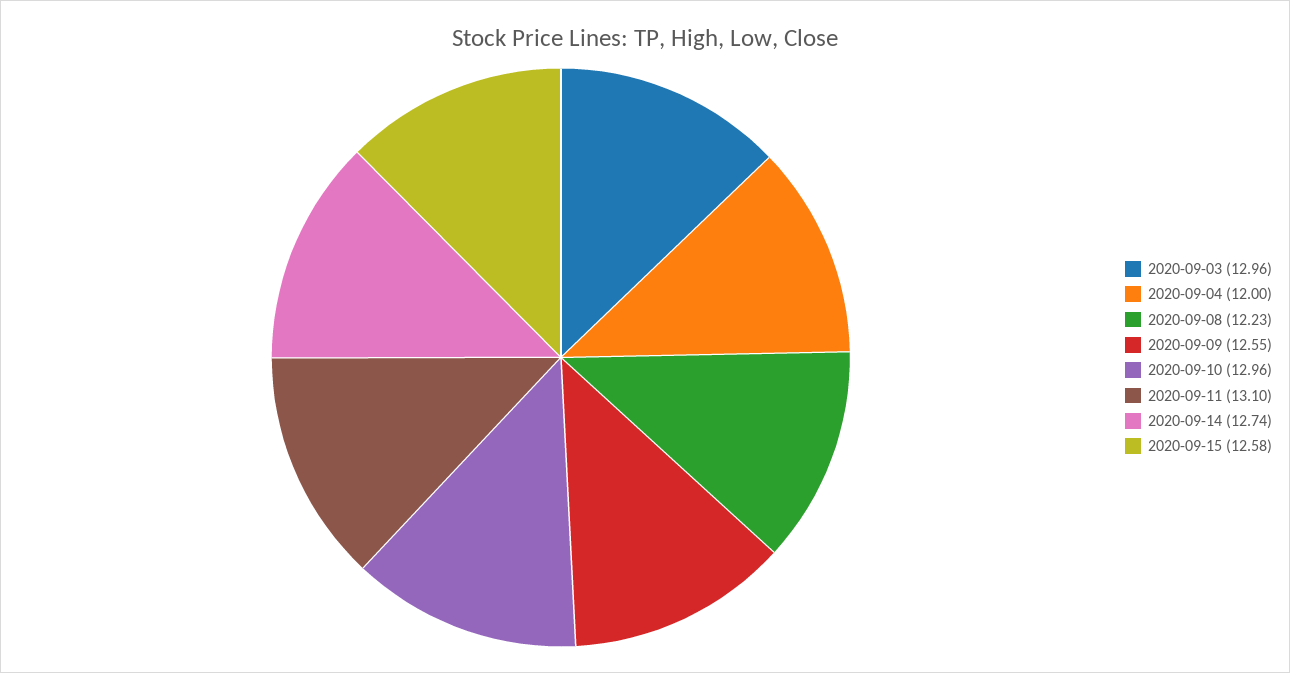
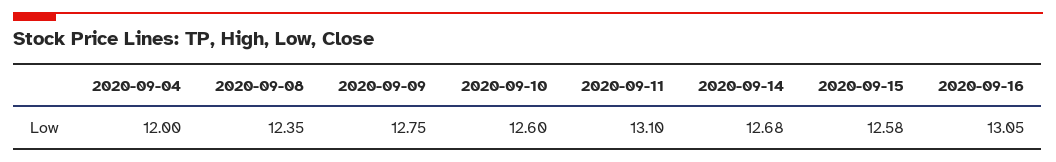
2020-09-03: 12.96 -> none
2020-09-08: 12.23 -> 12.35
2020-09-09: 12.55 -> 12.75
2020-09-10: 12.96 -> 12.6
2020-09-14: 12.74 -> 12.68
2020-09-16: none -> 13.05

